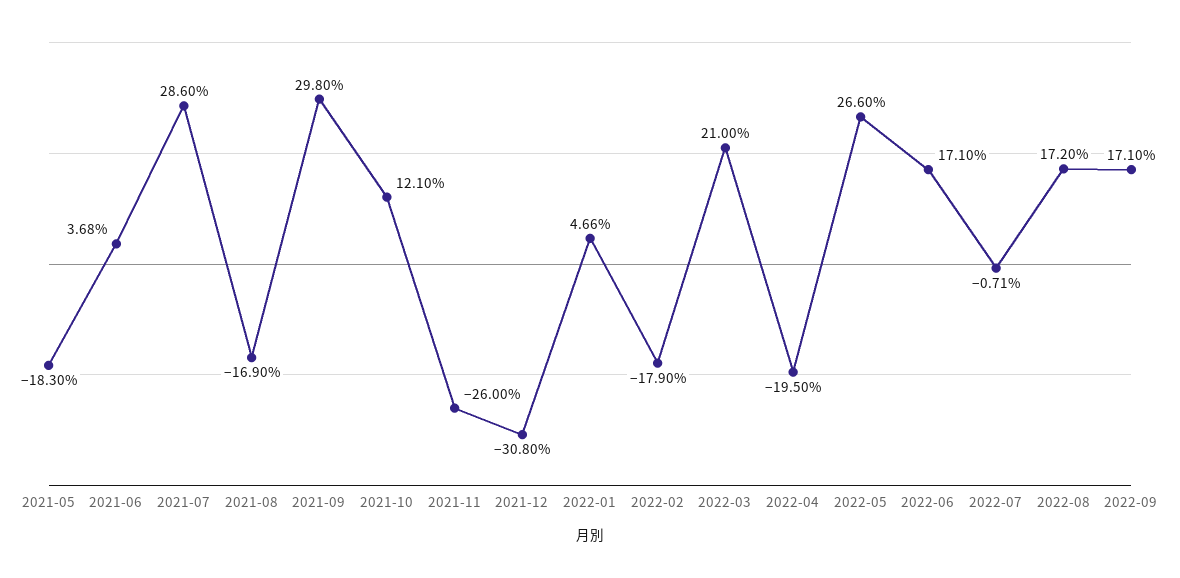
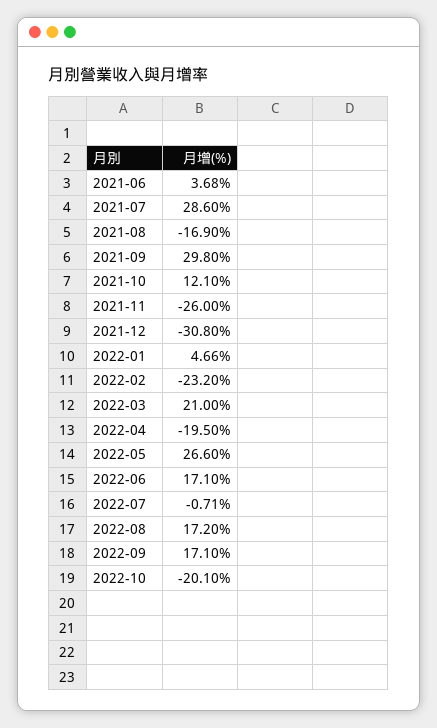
2021-05: -18.3 -> none
2022-02: -17.9 -> -23.2
2022-10: none -> -20.1

